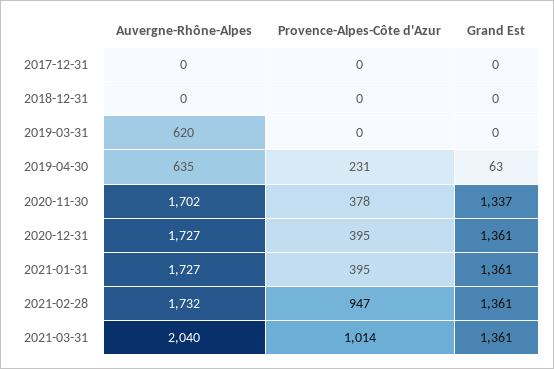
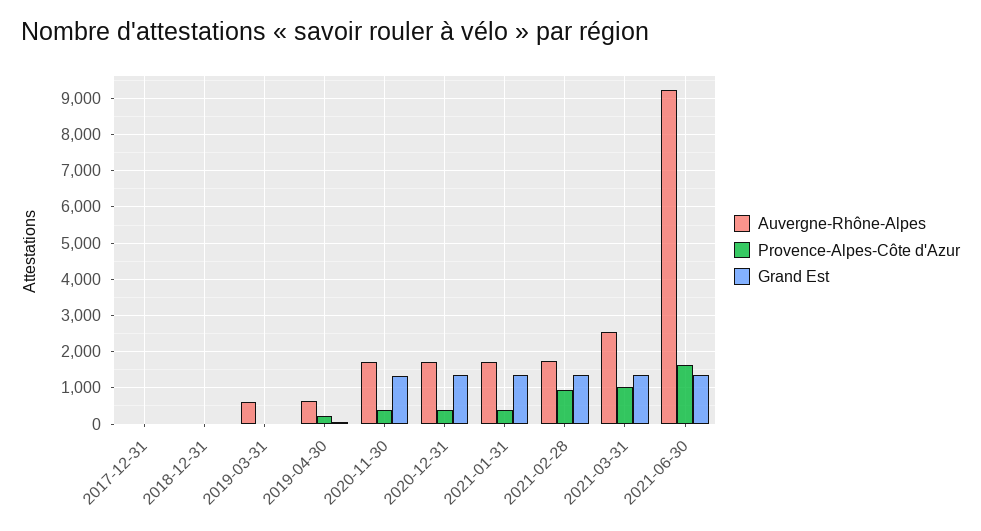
Auvergne-Rhône-Alpes, 2021-03-31: 2040 -> 2600
Auvergne-Rhône-Alpes, 2021-06-30: none -> 9200
Provence-Alpes-Côte d'Azur, 2021-06-30: none -> 1600
Grand Est, 2021-06-30: none -> 1400

